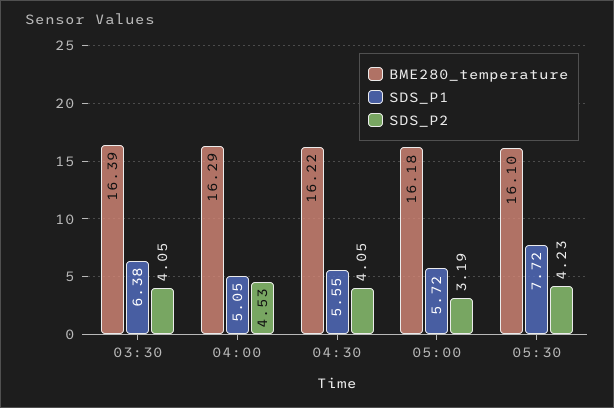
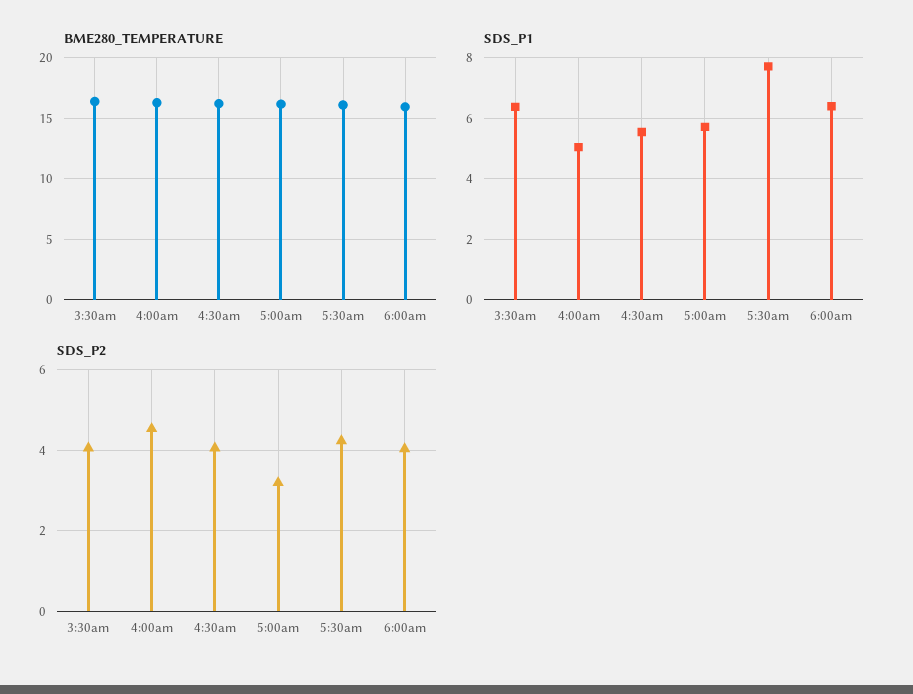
BME280_temperature, 6:00am: none -> 16
SDS_P1, 6:00am: none -> 6.4
SDS_P2, 6:00am: none -> 4

